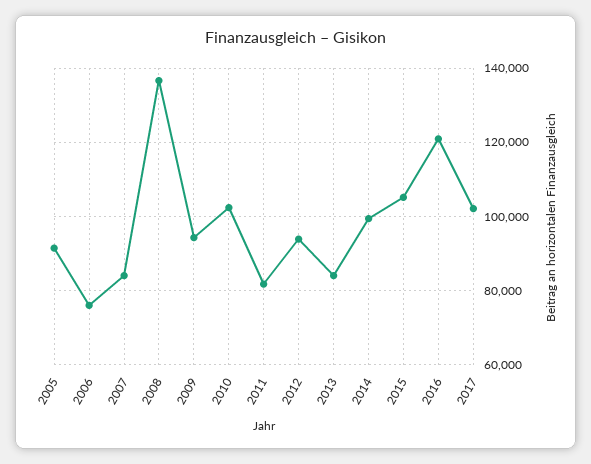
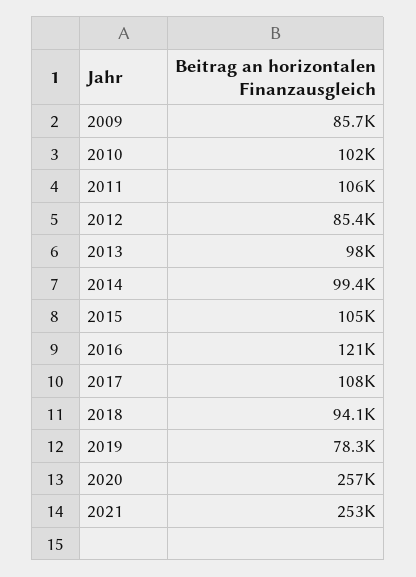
2005: 92000 -> none
2006: 76000 -> none
2007: 84000 -> none
2008: 136000 -> none
2009: 94000 -> 85700
2011: 82000 -> 106000
2012: 94000 -> 85400
2013: 84000 -> 98000
2017: 102000 -> 108000
2018: none -> 94100
2019: none -> 78300
2020: none -> 257000
2021: none -> 253000

